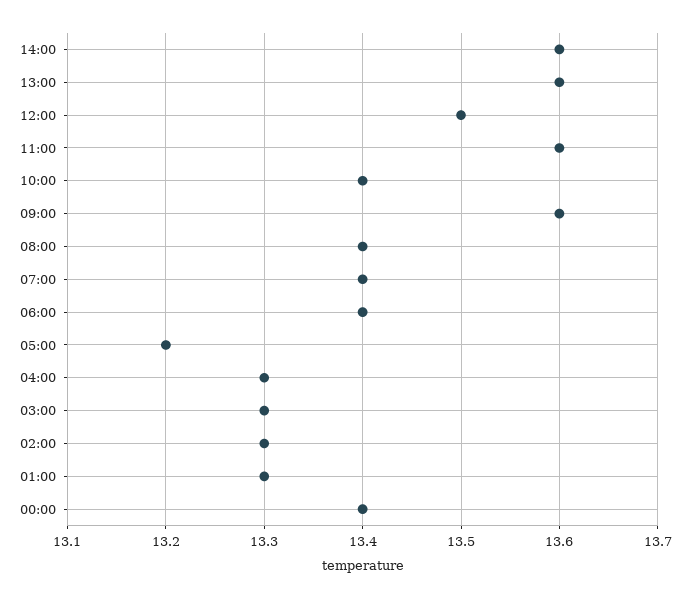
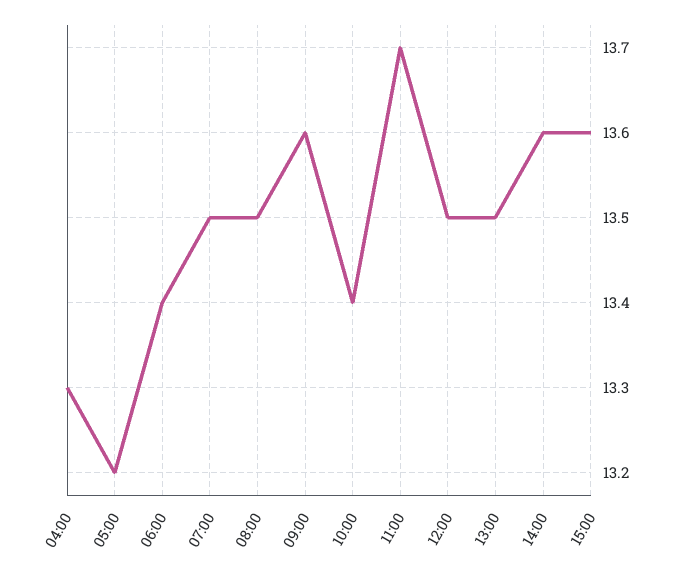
13:00: 13.6 -> 13.5
11:00: 13.6 -> 13.7
08:00: 13.4 -> 13.5
07:00: 13.4 -> 13.5
03:00: 13.3 -> none
02:00: 13.3 -> none
01:00: 13.3 -> none
00:00: 13.4 -> none
15:00: none -> 13.6

